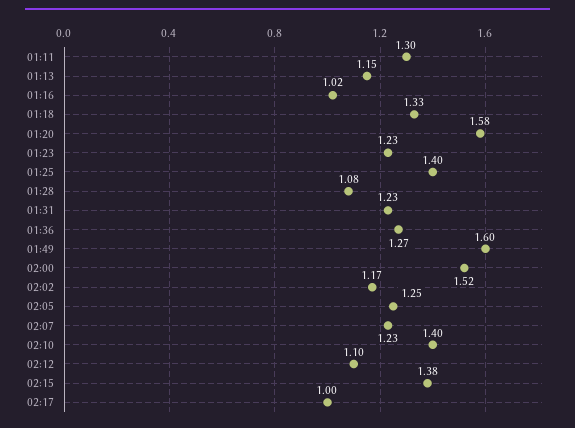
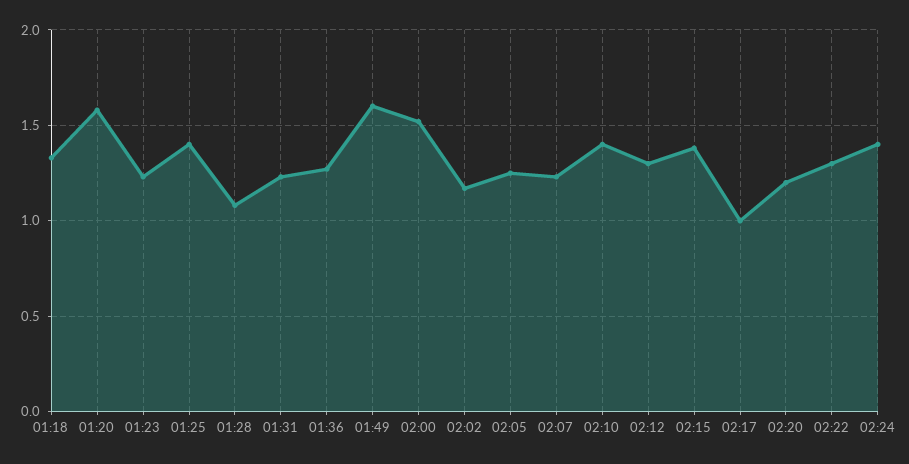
01:11: 1.3 -> none
01:13: 1.15 -> none
01:16: 1.02 -> none
02:12: 1.1 -> 1.3
02:20: none -> 1.2
02:22: none -> 1.3
02:24: none -> 1.4

